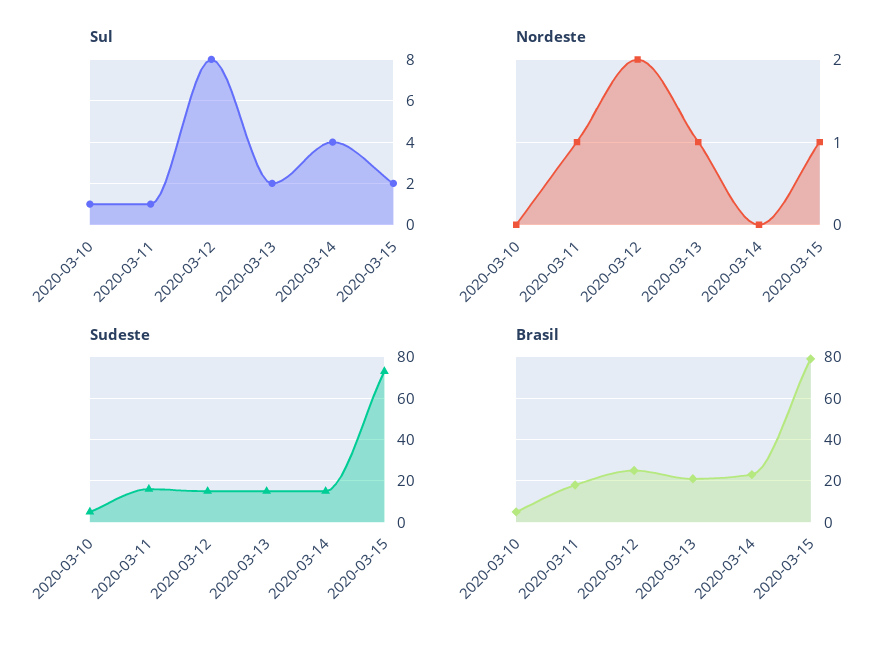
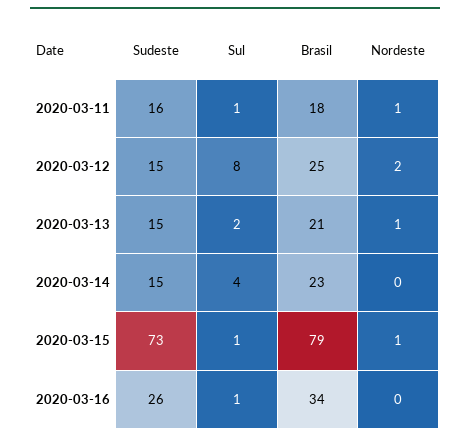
Sul, 2020-03-10: 1 -> none
Sul, 2020-03-15: 2 -> 1
Nordeste, 2020-03-10: 0 -> none
Sudeste, 2020-03-10: 5 -> none
Brasil, 2020-03-10: 5 -> none
Sudeste, 2020-03-16: none -> 26
Sul, 2020-03-16: none -> 1
Brasil, 2020-03-16: none -> 34
Nordeste, 2020-03-16: none -> 0

